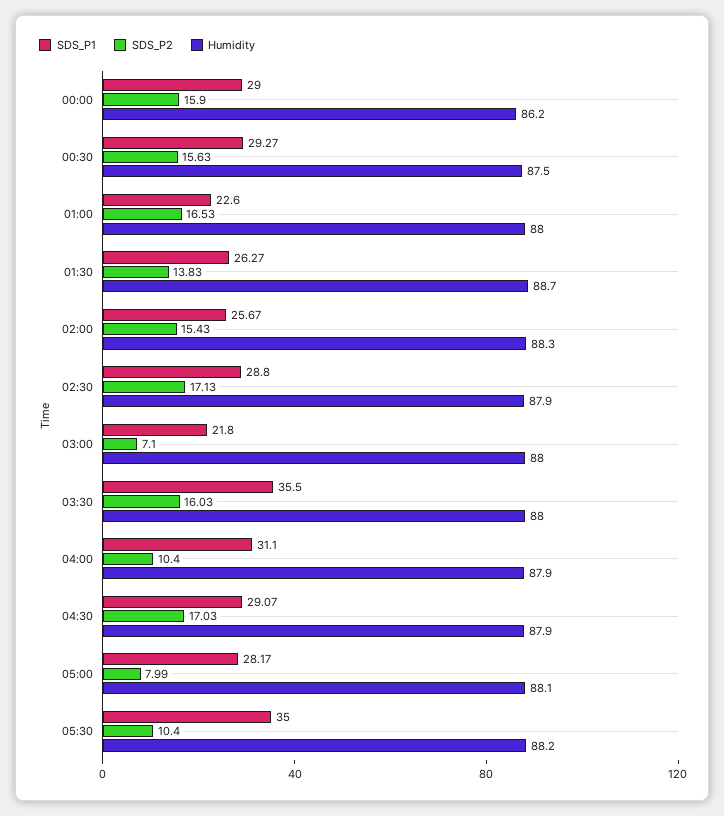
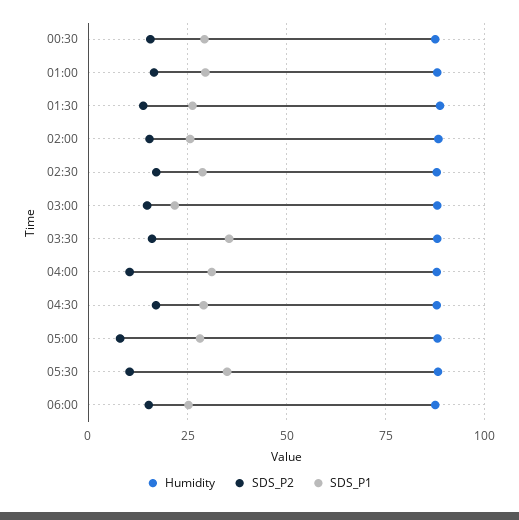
SDS_P1, 00:00: 29 -> none
SDS_P2, 00:00: 15.9 -> none
Humidity, 00:00: 86.2 -> none
SDS_P1, 01:00: 22.6 -> 30
SDS_P2, 03:00: 7.1 -> 15
Humidity, 06:00: none -> 87.5
SDS_P2, 06:00: none -> 15
SDS_P1, 06:00: none -> 25

